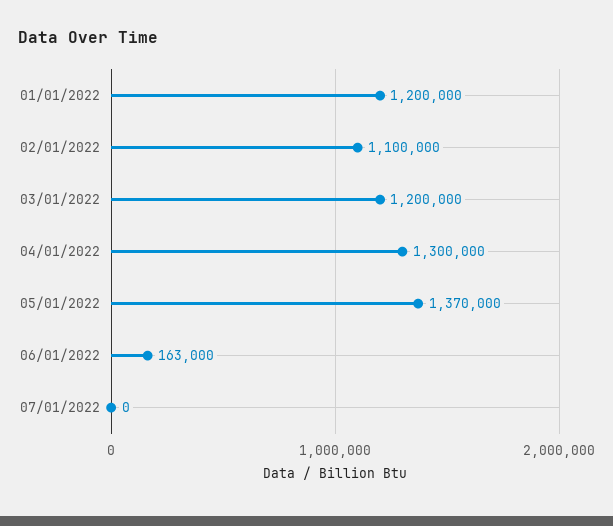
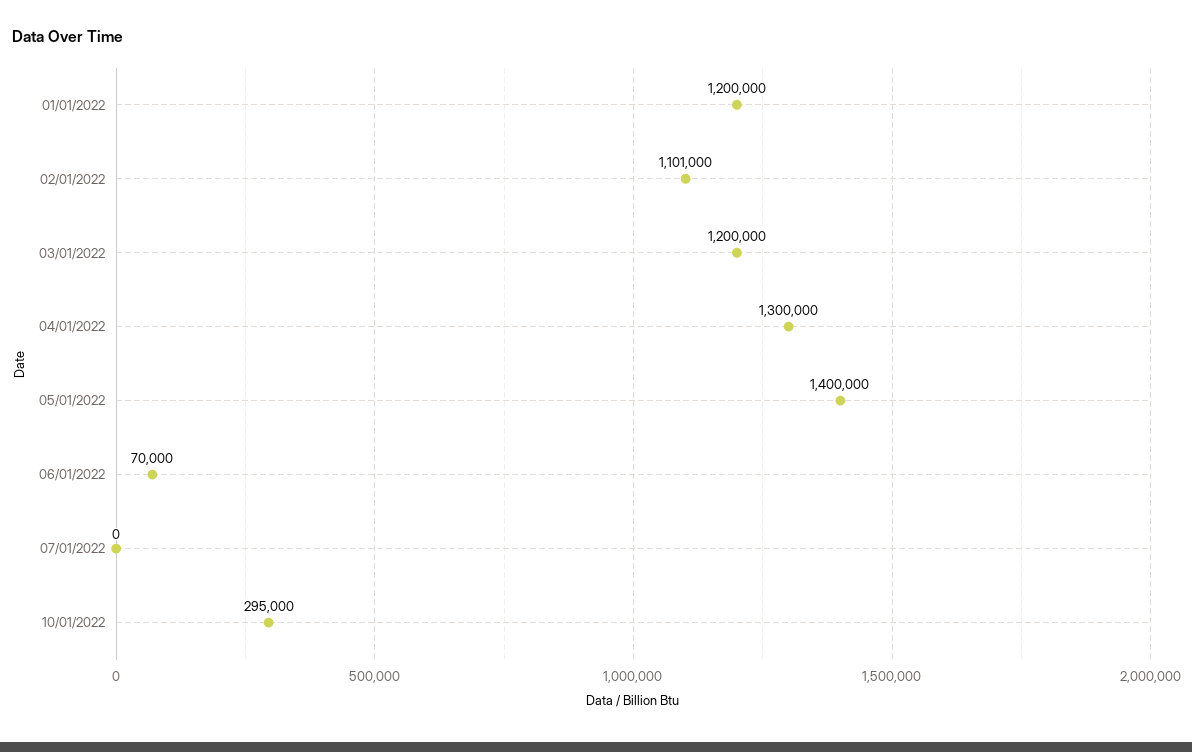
02/01/2022: 1100000 -> 1101000
05/01/2022: 1370000 -> 1400000
06/01/2022: 163000 -> 70000
10/01/2022: none -> 295000

